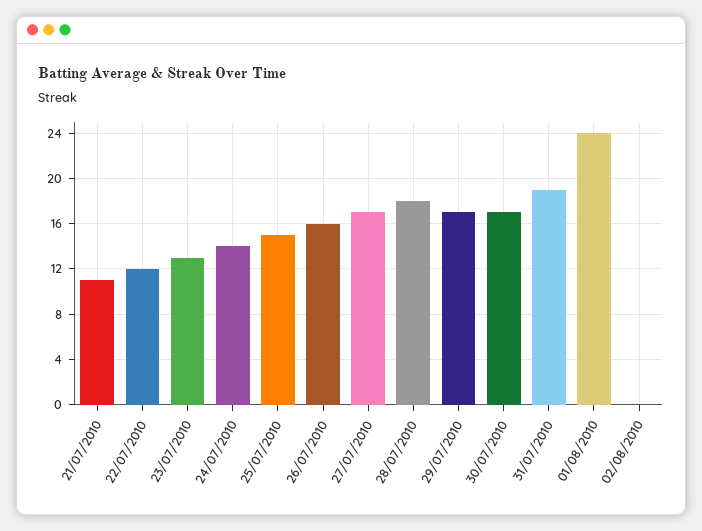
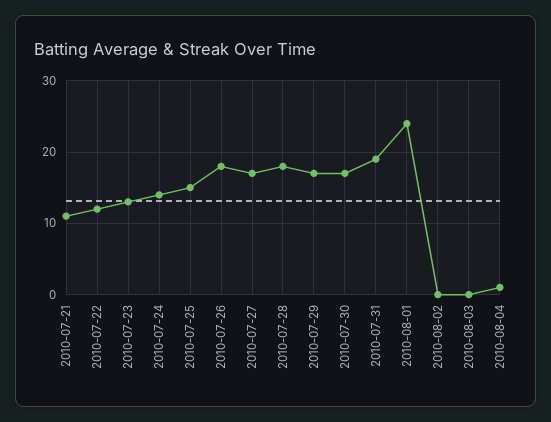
26/07/2010: 16 -> 18
2010-08-03: none -> 0
2010-08-04: none -> 1

